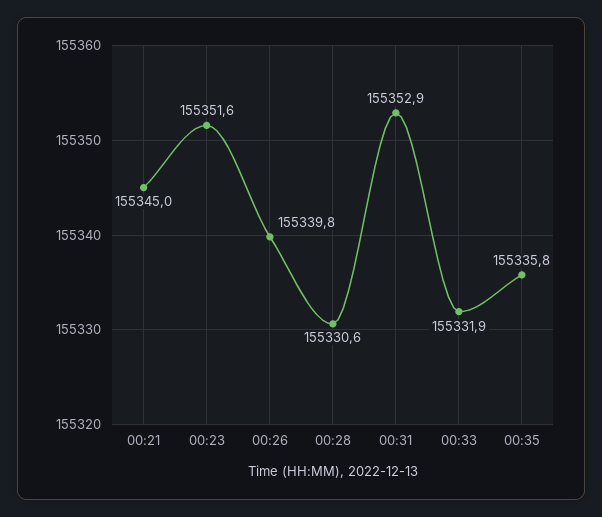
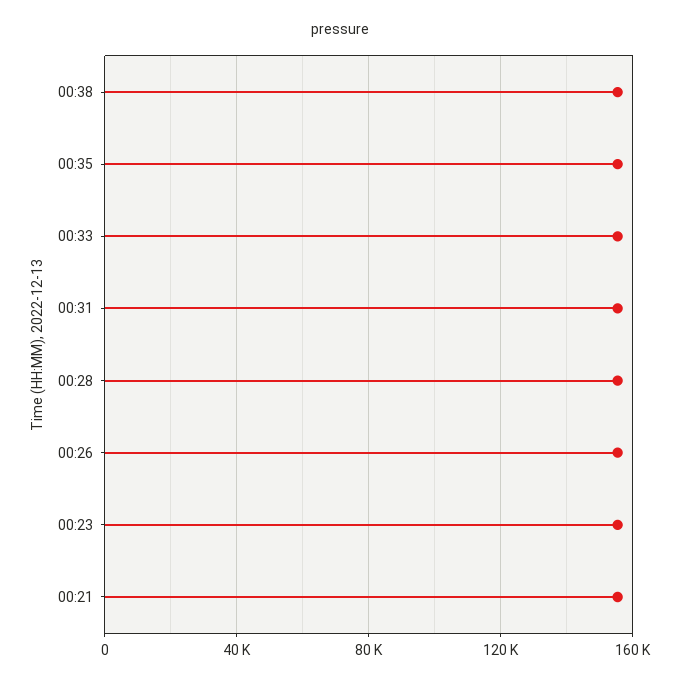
00:38: none -> 155000

